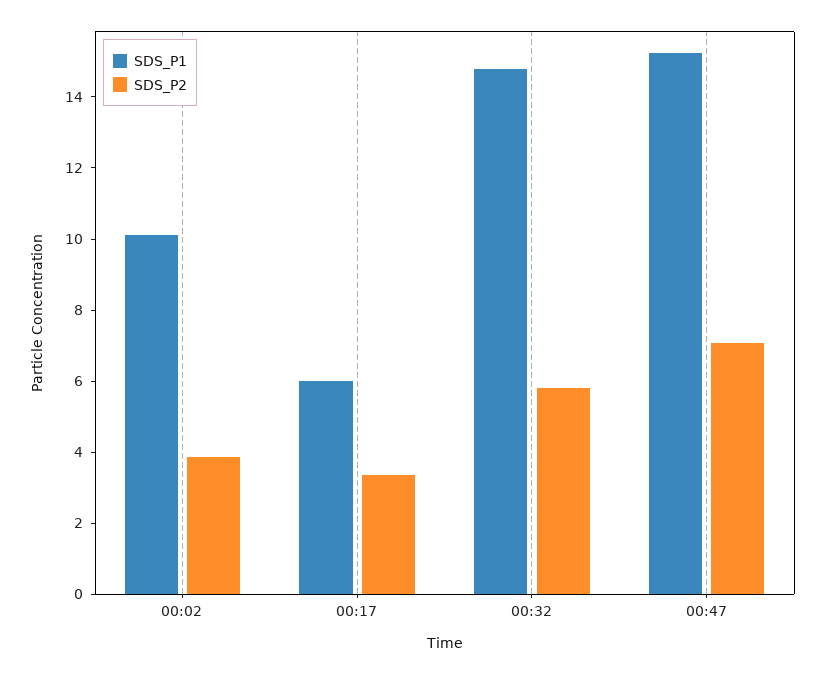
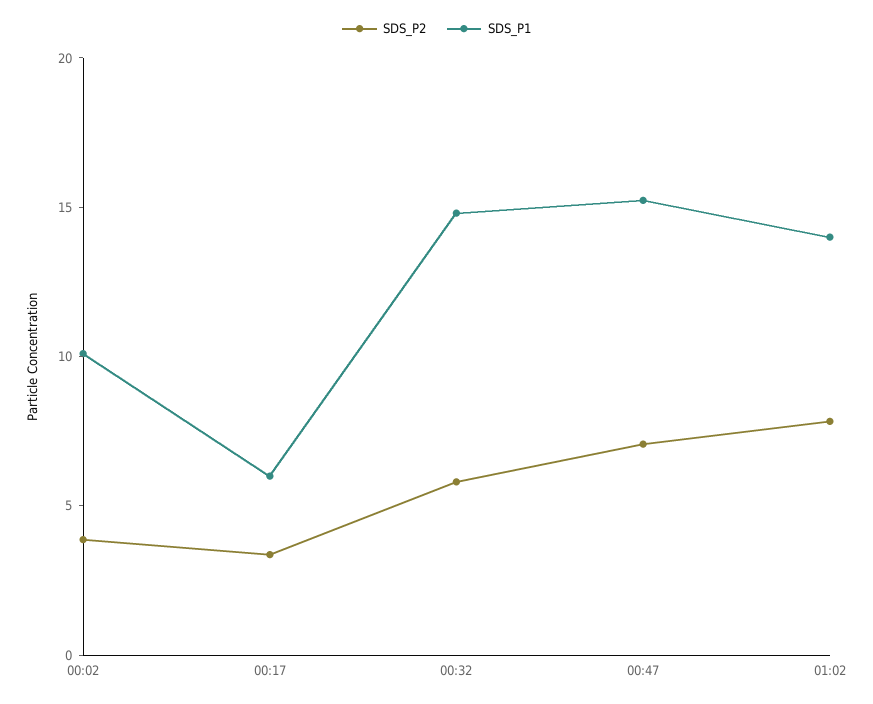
SDS_P2, 01:02: none -> 8
SDS_P1, 01:02: none -> 14

